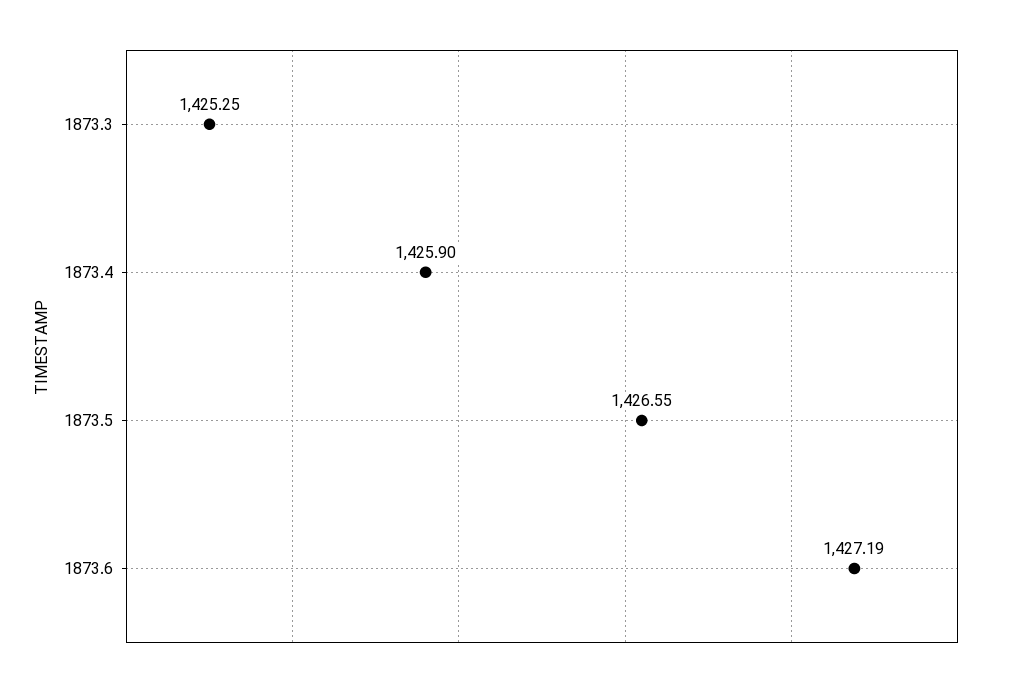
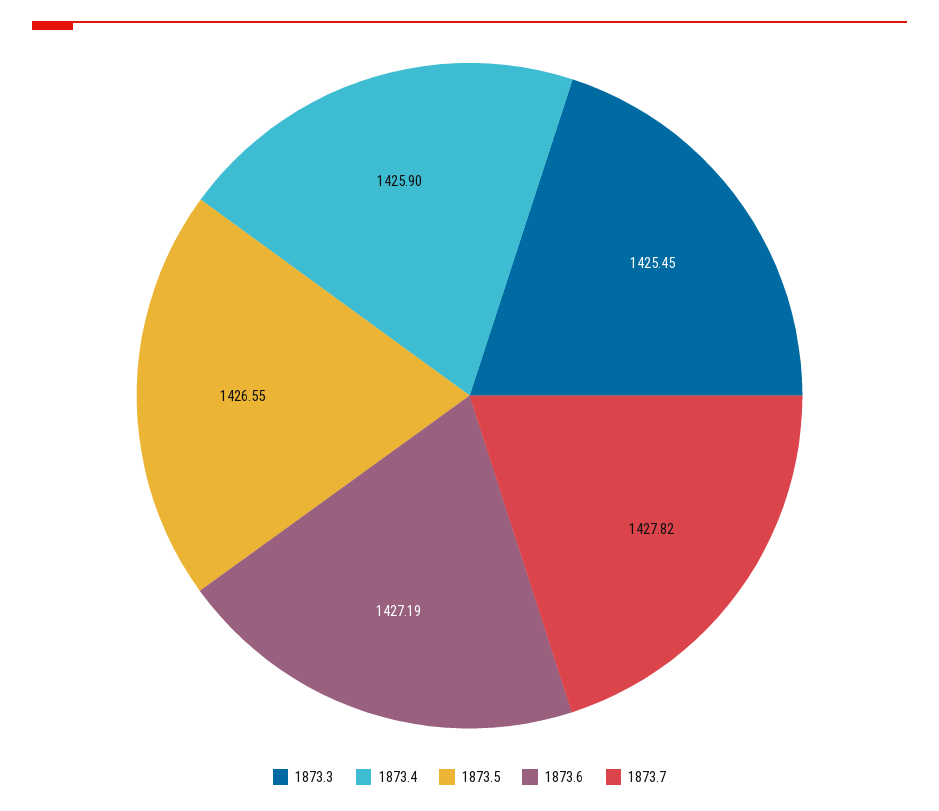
1873.3: 1425.25 -> 1425.45
1873.7: none -> 1427.82

